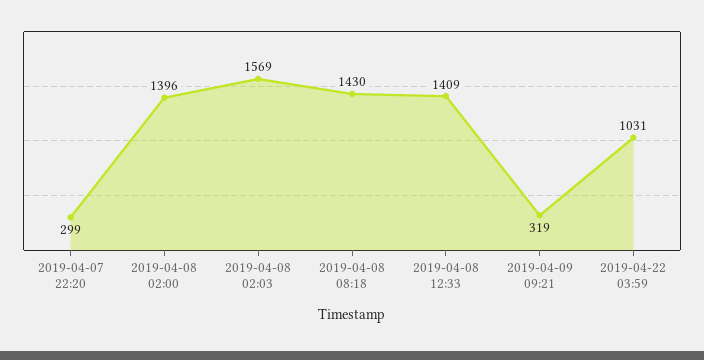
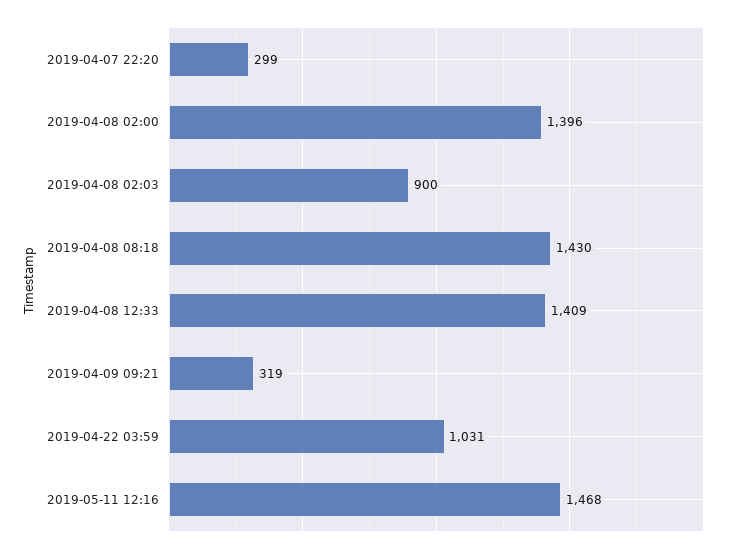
2019-04-08 02:03: 1569 -> 900
2019-05-11 12:16: none -> 1468

